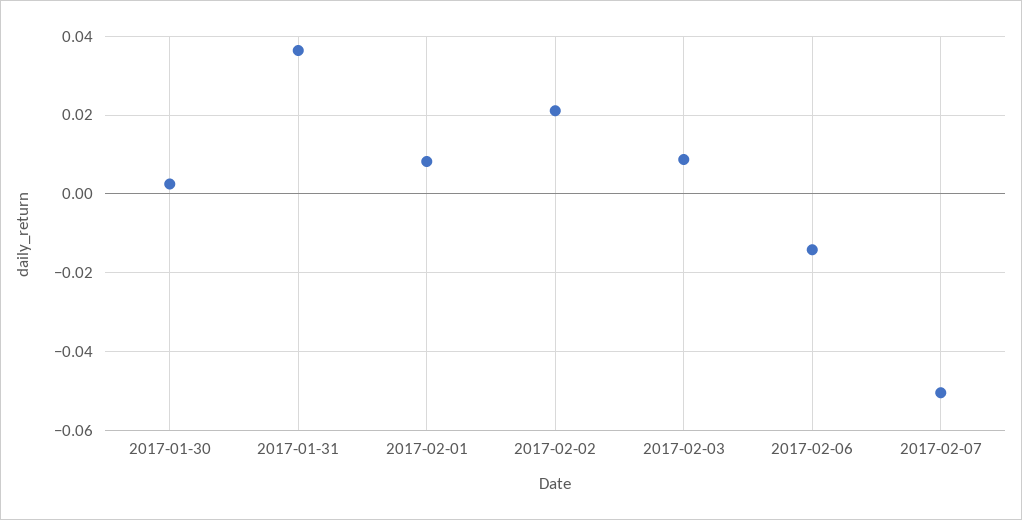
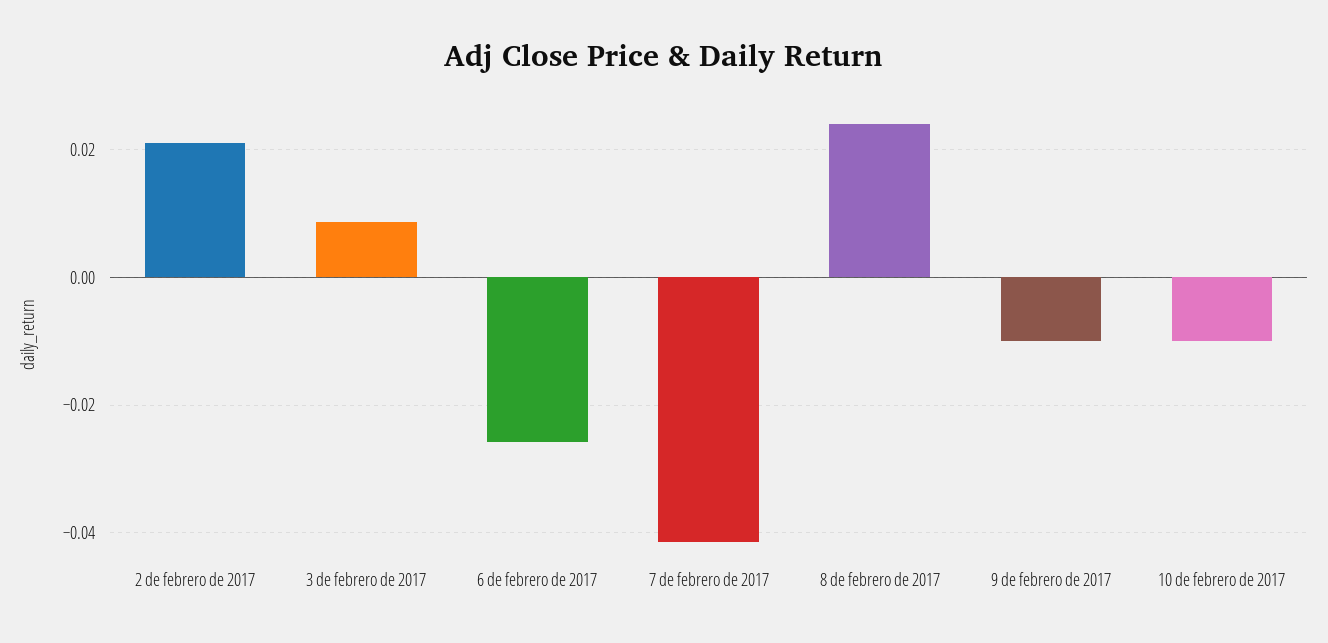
2017-01-30: 0.002 -> none
2017-01-31: 0.036 -> none
2017-02-01: 0.008 -> none
2017-02-06: -0.014 -> -0.026
2017-02-07: -0.05 -> -0.042
8 de febrero de 2017: none -> 0.024
9 de febrero de 2017: none -> -0.01
10 de febrero de 2017: none -> -0.01

